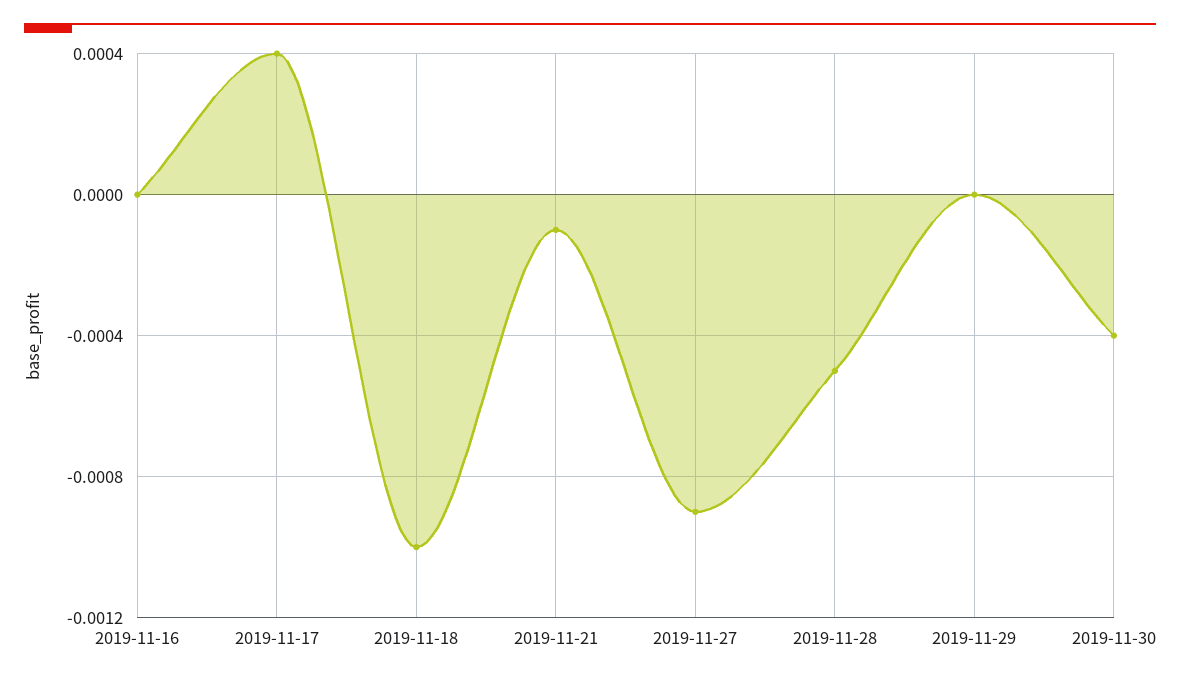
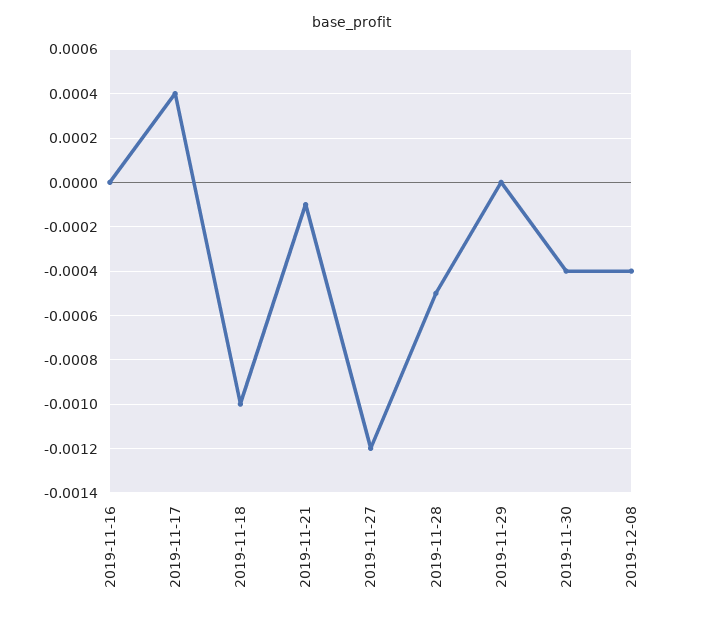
2019-11-27: -0.0009 -> -0.0012
2019-12-08: none -> -0.0004

